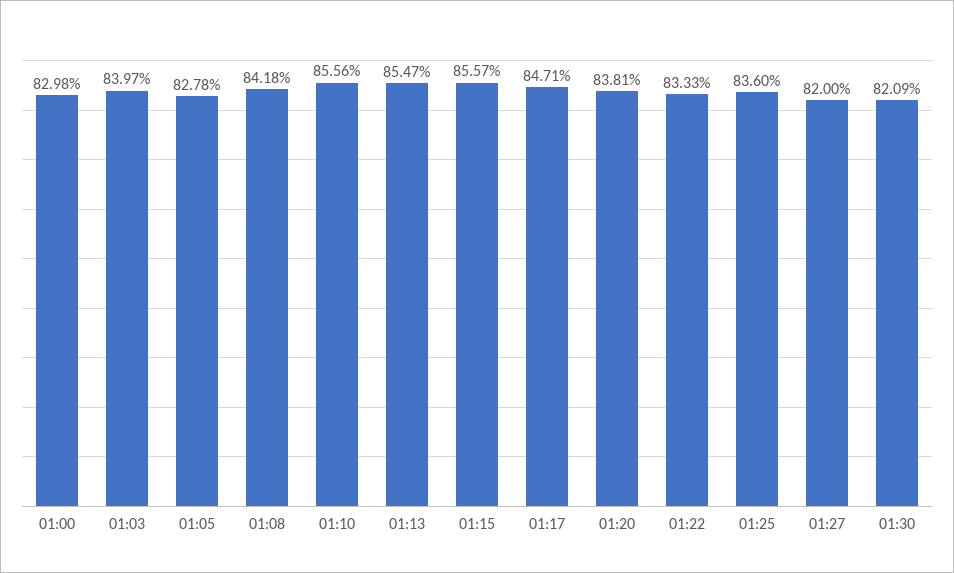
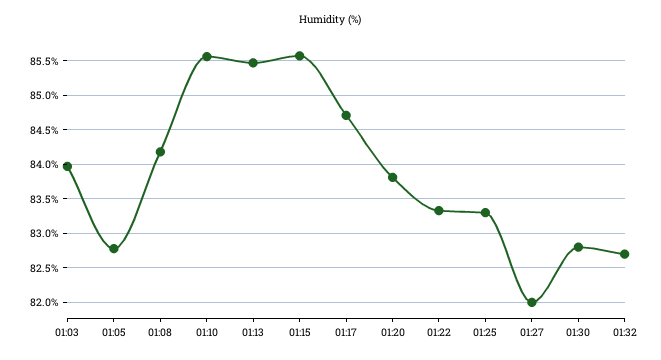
01:00: 82.98 -> none
01:25: 83.6 -> 83.3
01:30: 82.09 -> 82.8
01:32: none -> 82.7

